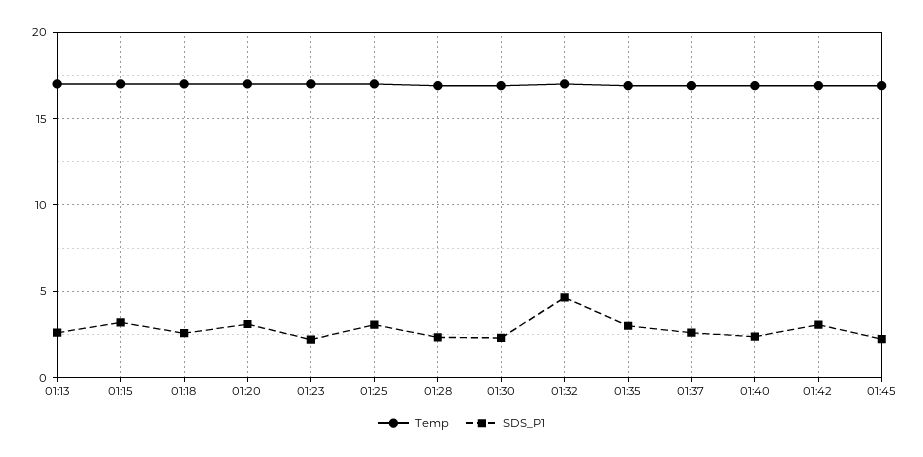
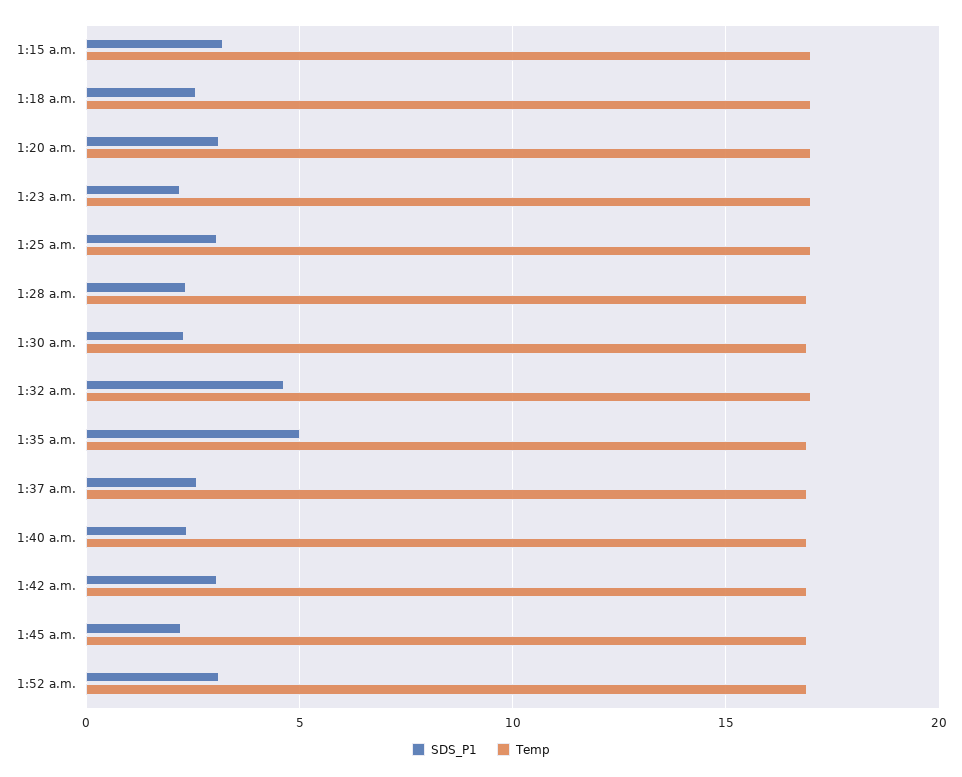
Temp, 01:13: 17 -> none
SDS_P1, 01:13: 2.5 -> none
SDS_P1, 01:35: 3 -> 5
SDS_P1, 1:52 a.m.: none -> 3
Temp, 1:52 a.m.: none -> 17

